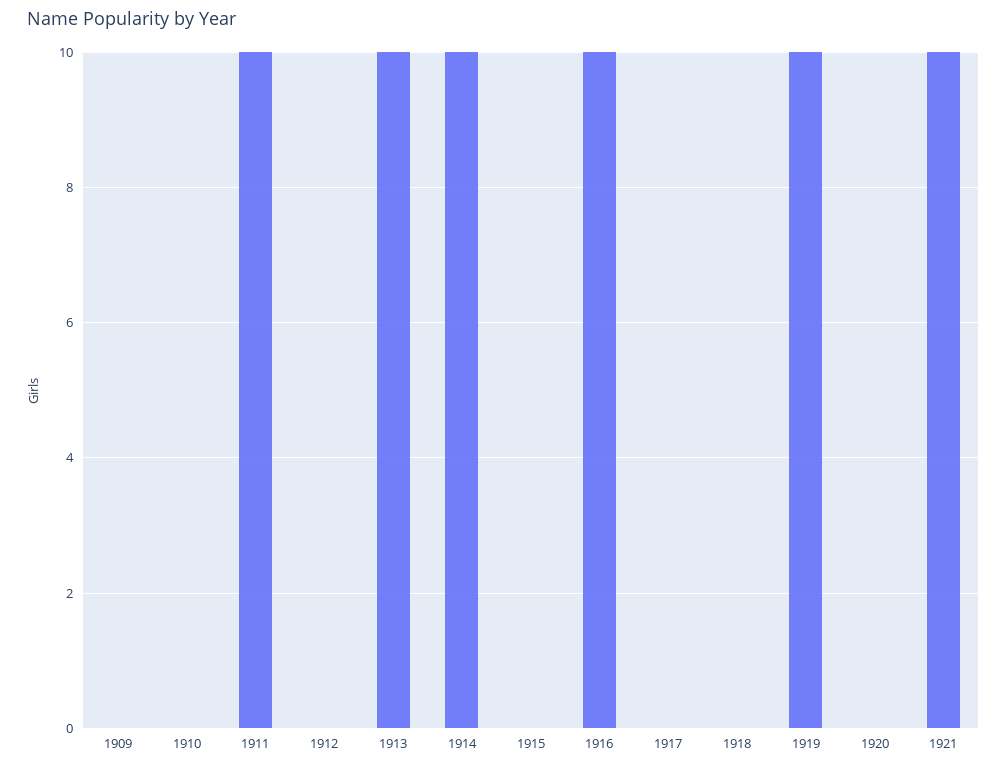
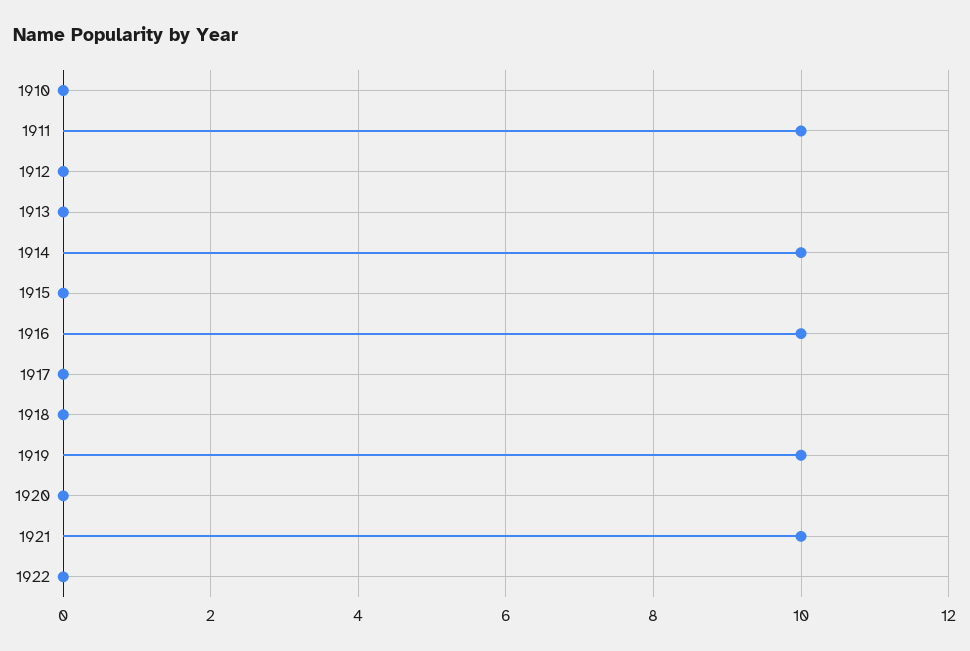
1909: 0 -> none
1913: 10 -> 0
1922: none -> 0

